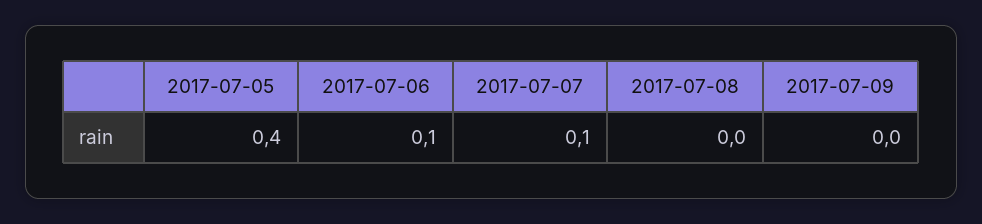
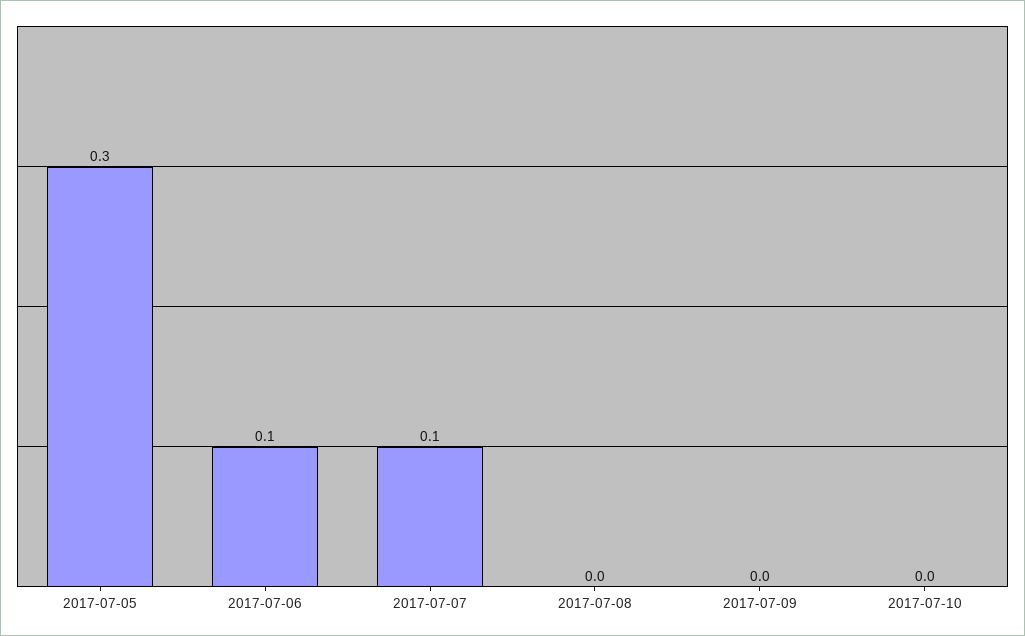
2017-07-05: 0.4 -> 0.3
2017-07-10: none -> 0

